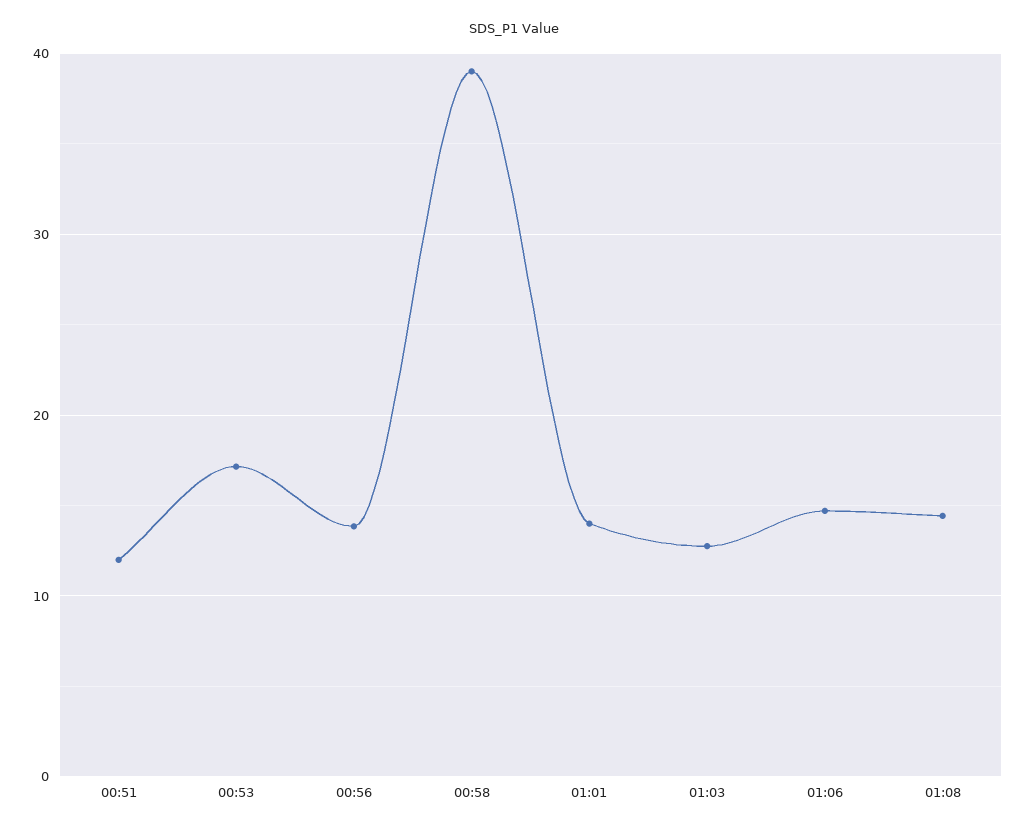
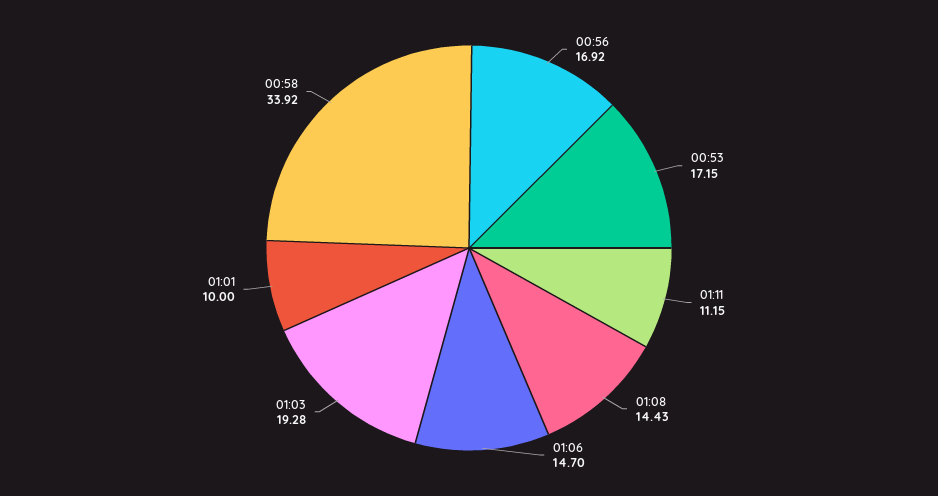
00:51: 12 -> none
00:56: 14 -> 16.92
00:58: 39 -> 33.92
01:01: 14 -> 10
01:03: 13 -> 19.28
01:11: none -> 11.15

